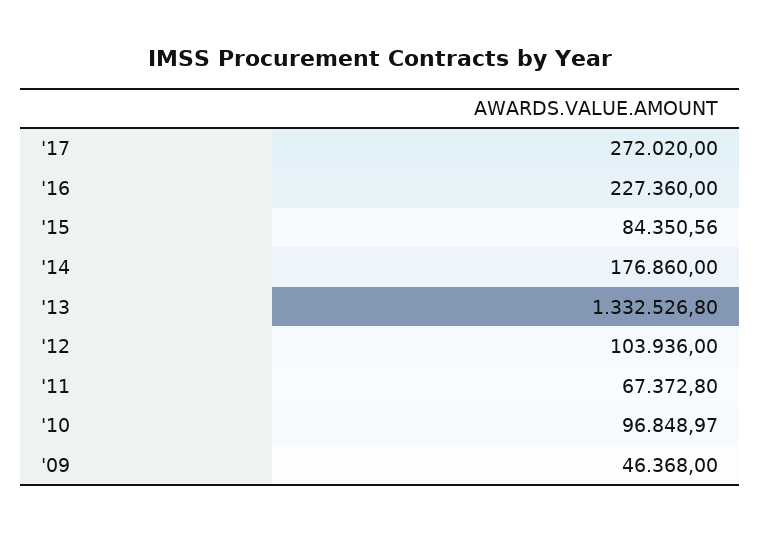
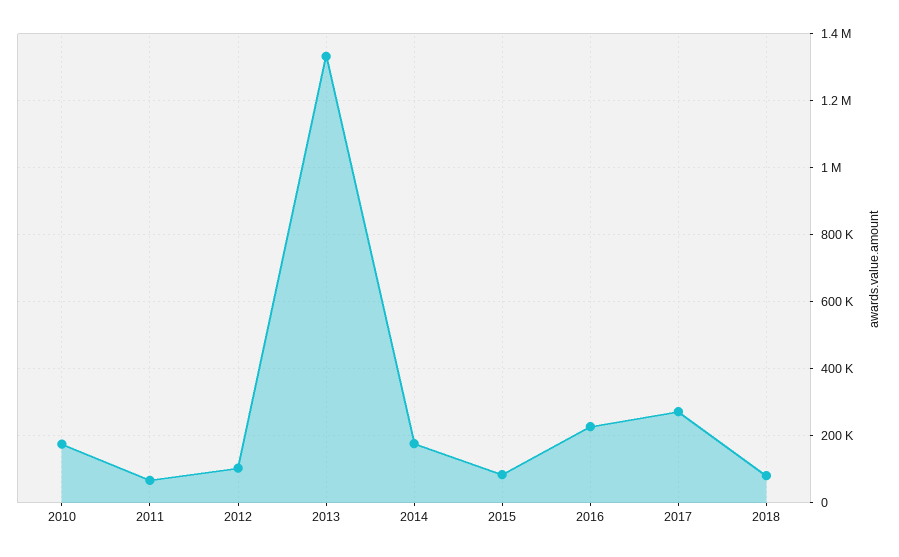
'10: 96848.97 -> 180000
'09: 46368 -> none
2018: none -> 80000

